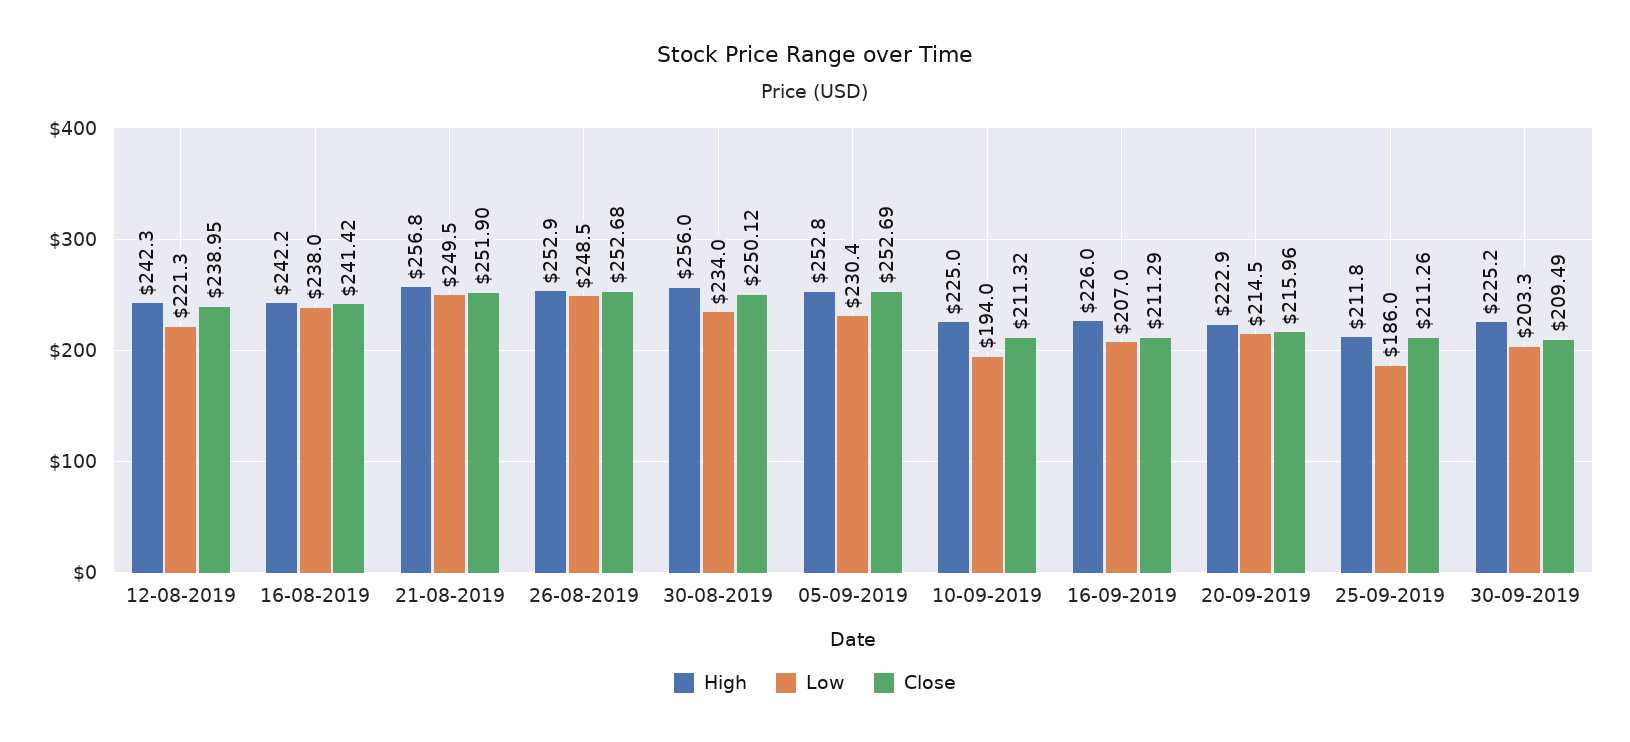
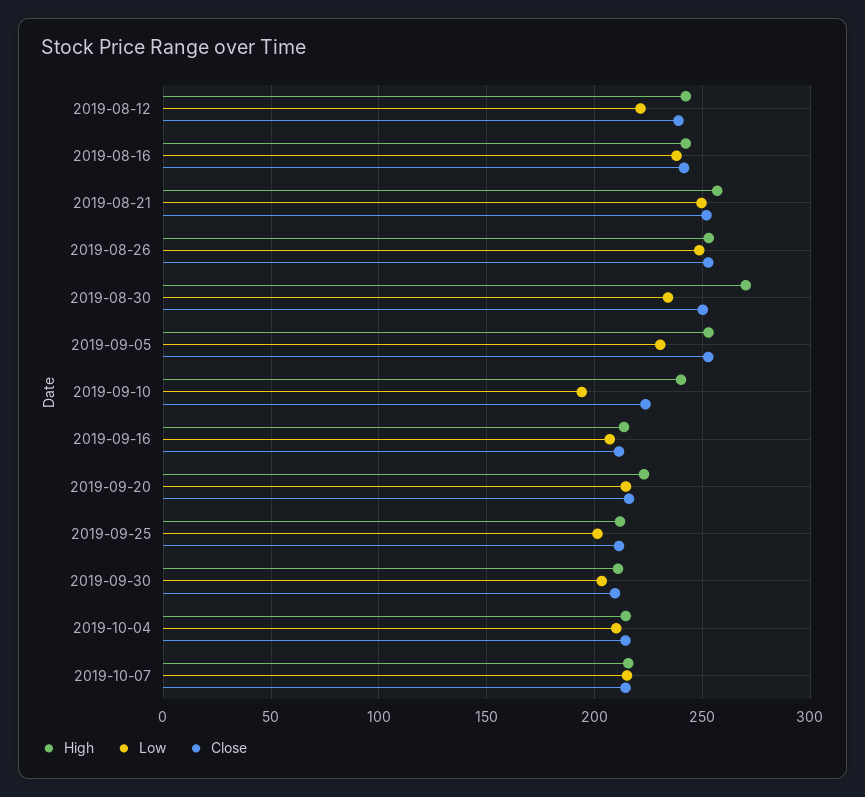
High, 30-08-2019: 256 -> 270
High, 10-09-2019: 225 -> 240
Close, 10-09-2019: 211.32 -> 225
High, 16-09-2019: 226 -> 215
Low, 25-09-2019: 186 -> 200
High, 30-09-2019: 225.2 -> 210
High, 2019-10-04: none -> 215
Low, 2019-10-04: none -> 210
Close, 2019-10-04: none -> 215
High, 2019-10-07: none -> 215
Low, 2019-10-07: none -> 215
Close, 2019-10-07: none -> 215

